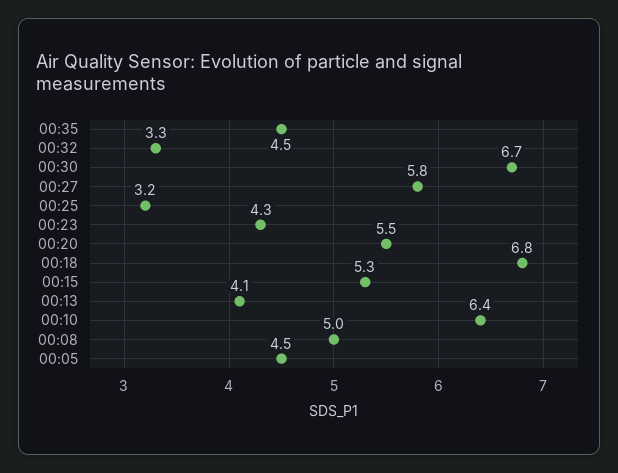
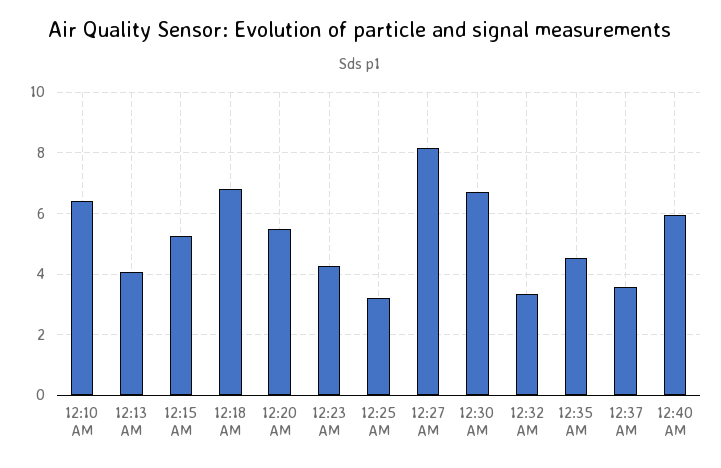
00:27: 5.8 -> 8.2
00:08: 5 -> none
00:05: 4.5 -> none
12:37 AM: none -> 3.6
12:40 AM: none -> 6

